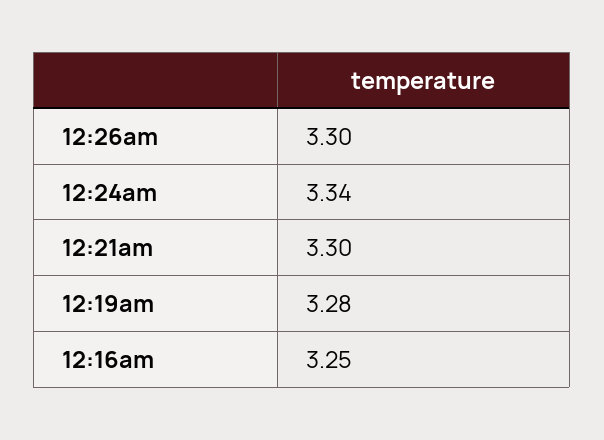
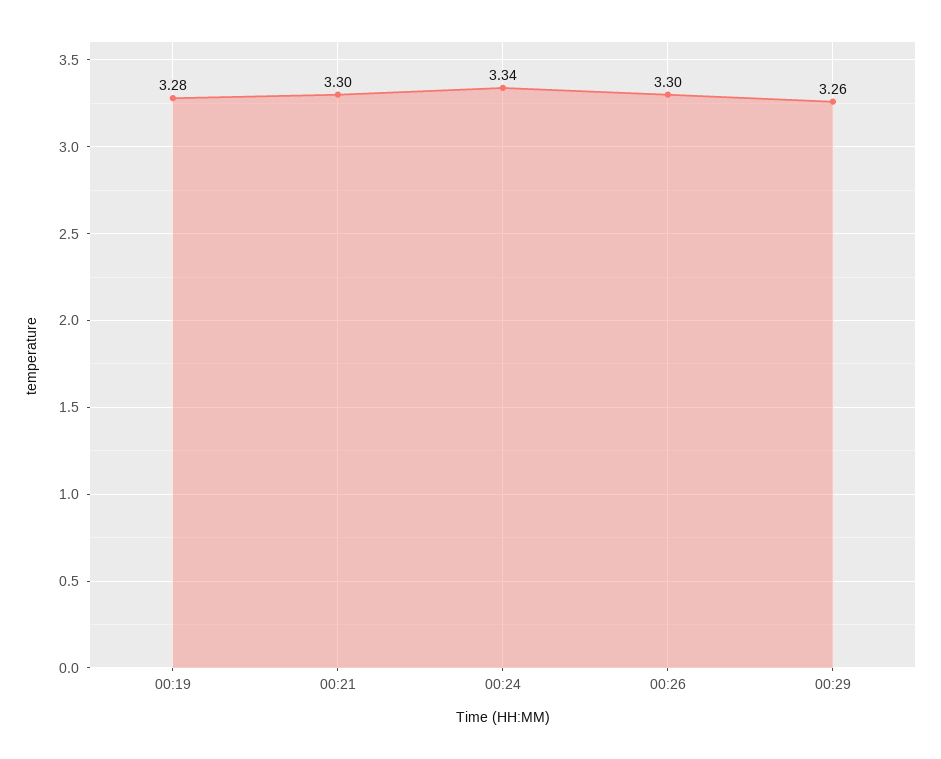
12:16am: 3.25 -> none
00:29: none -> 3.26

